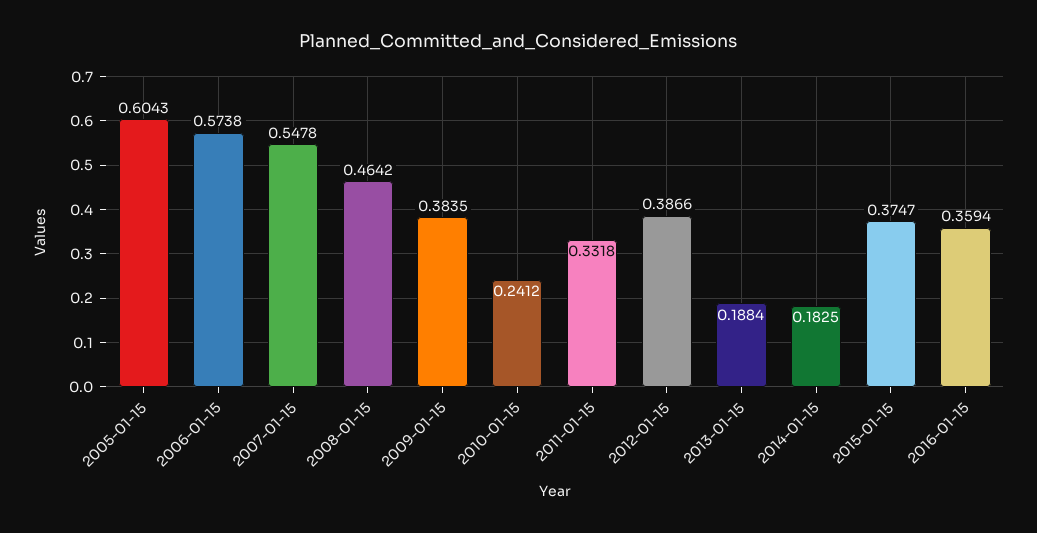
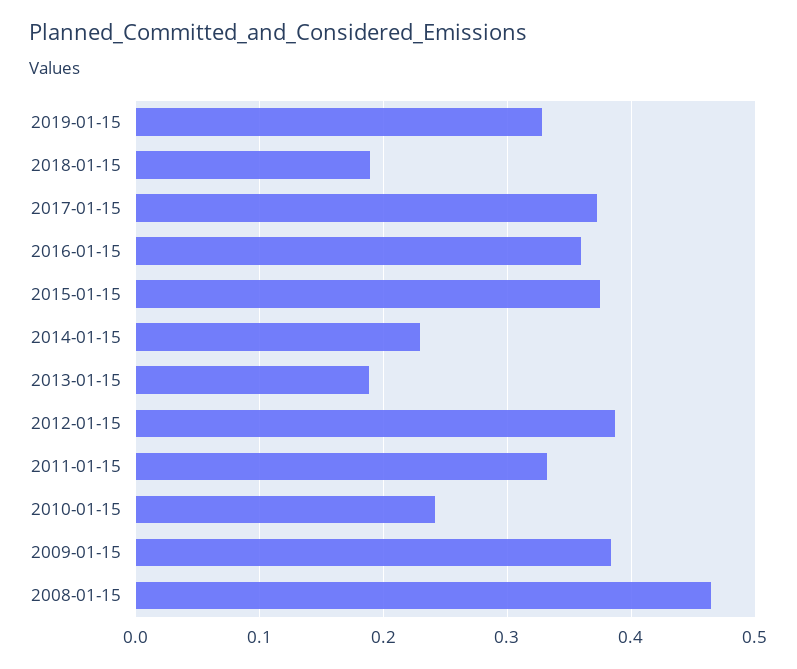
2005-01-15: 0.6043 -> none
2006-01-15: 0.5738 -> none
2007-01-15: 0.5478 -> none
2014-01-15: 0.1825 -> 0.23
2019-01-15: none -> 0.33
2018-01-15: none -> 0.19
2017-01-15: none -> 0.37

